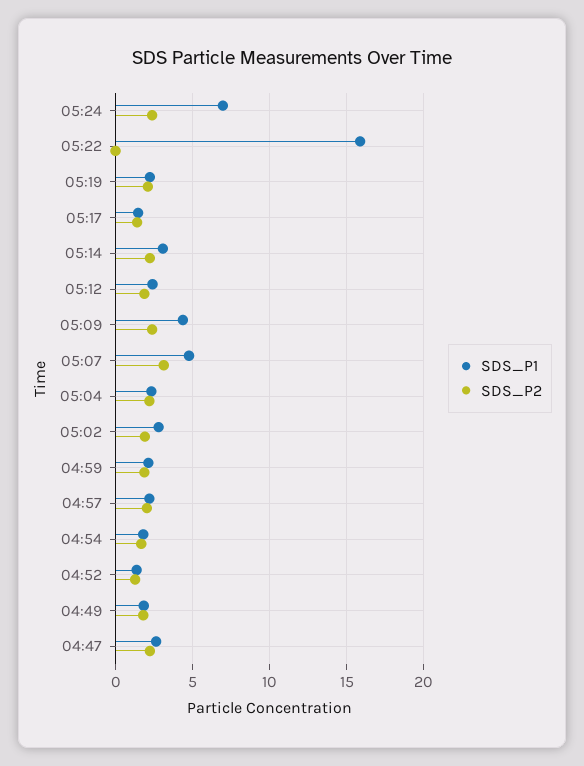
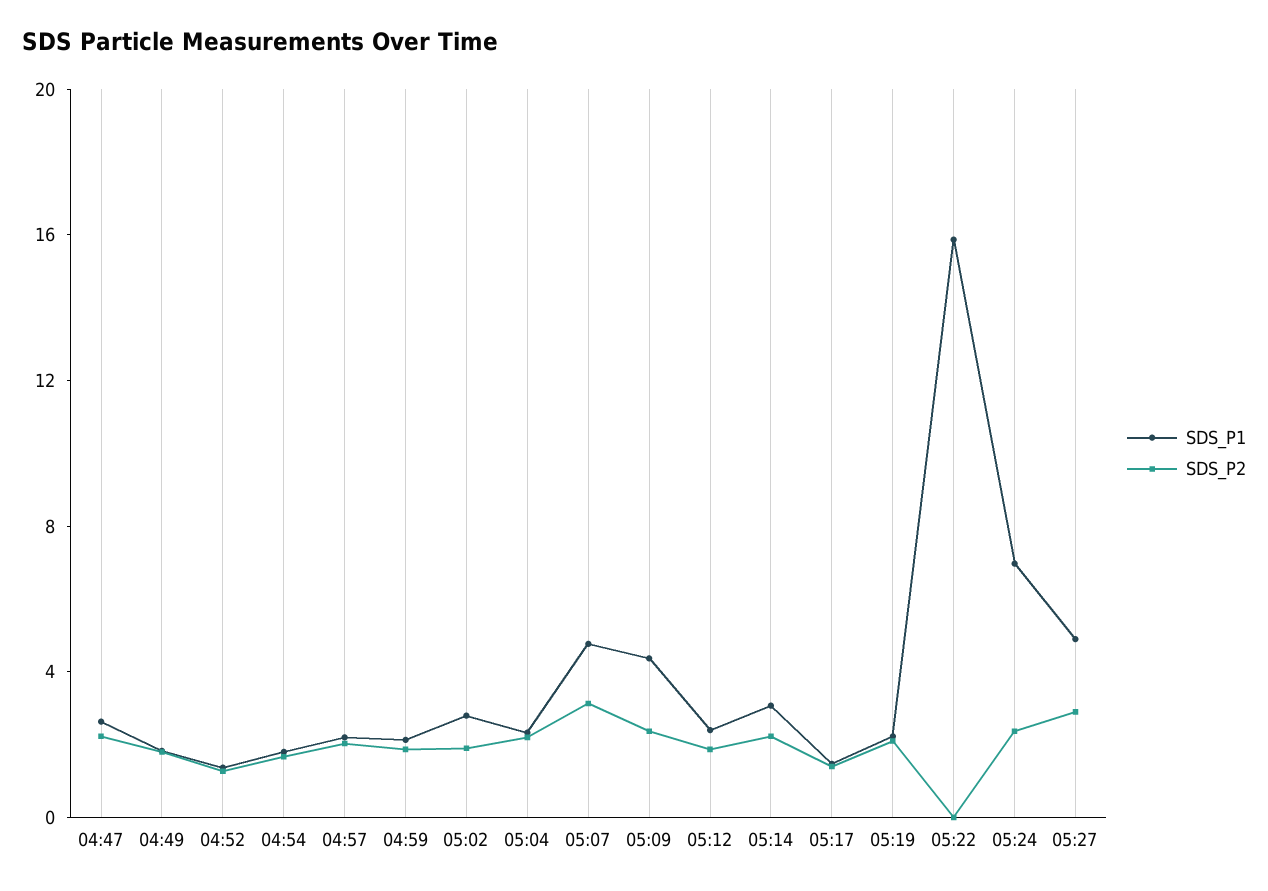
SDS_P1, 05:27: none -> 5
SDS_P2, 05:27: none -> 3

